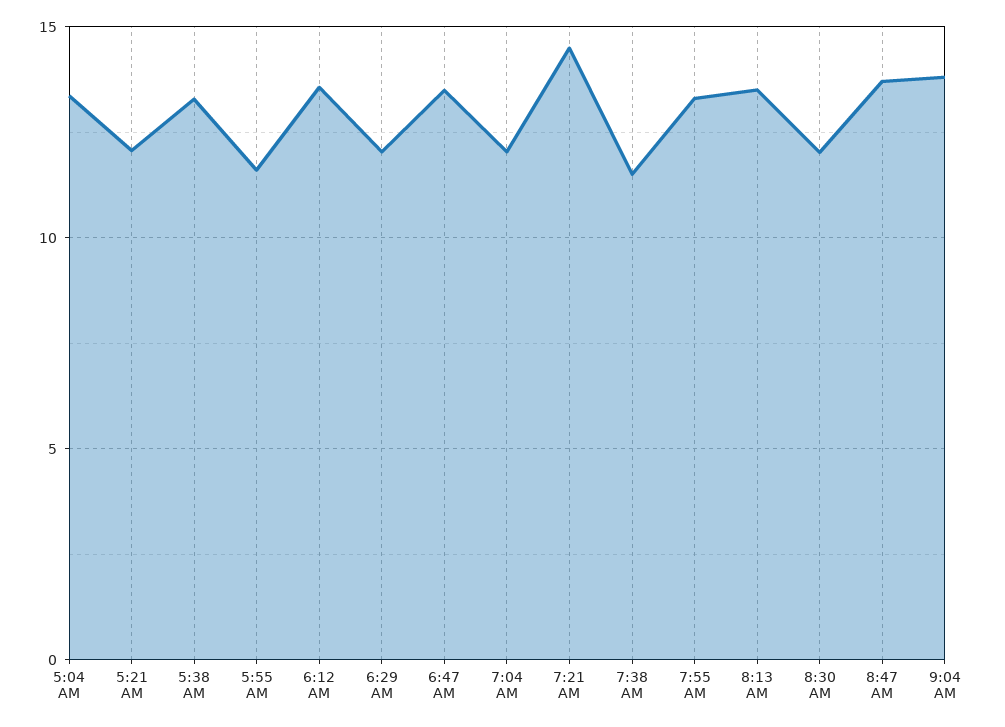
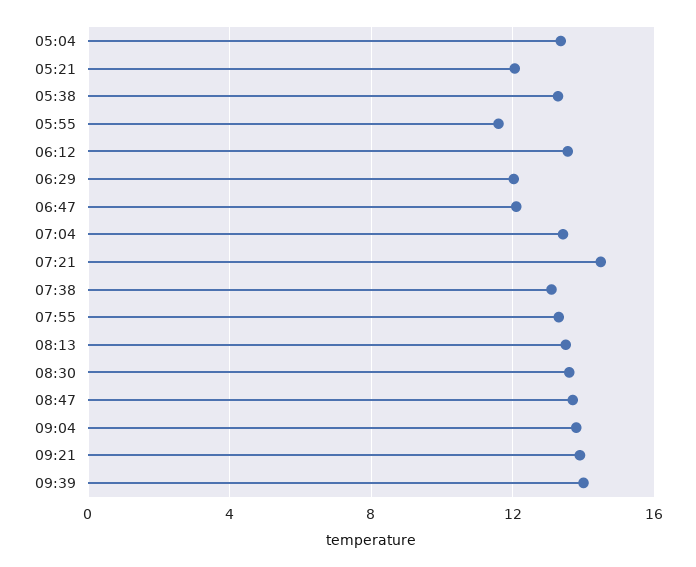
6:47 AM: 13.5 -> 12
7:04 AM: 12 -> 13.5
7:38 AM: 11.5 -> 13
8:30 AM: 12 -> 13.5
09:21: none -> 14
09:39: none -> 14

